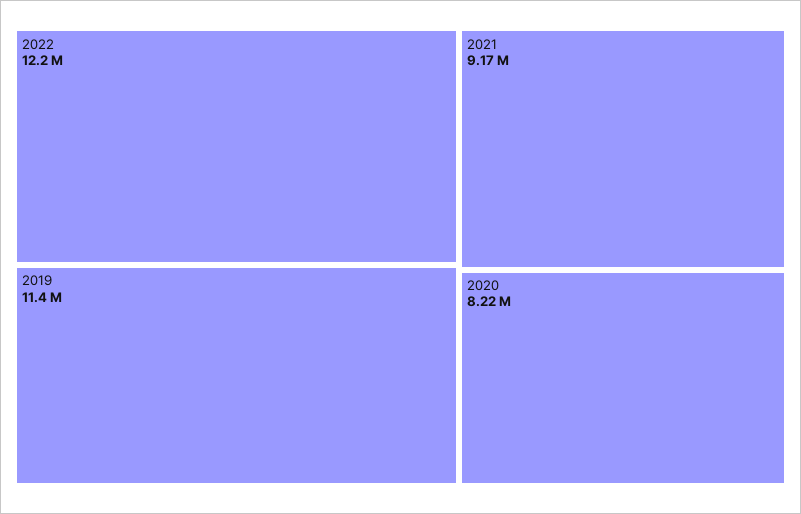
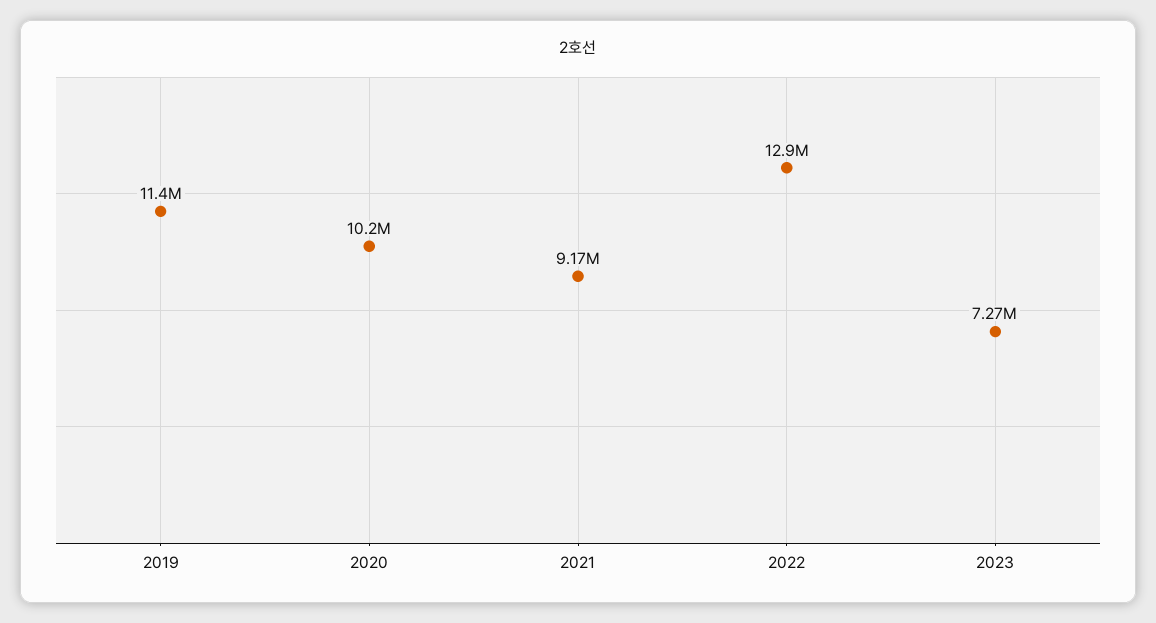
2022: 12200000 -> 12900000
2020: 8220000 -> 10200000
2023: none -> 7270000

